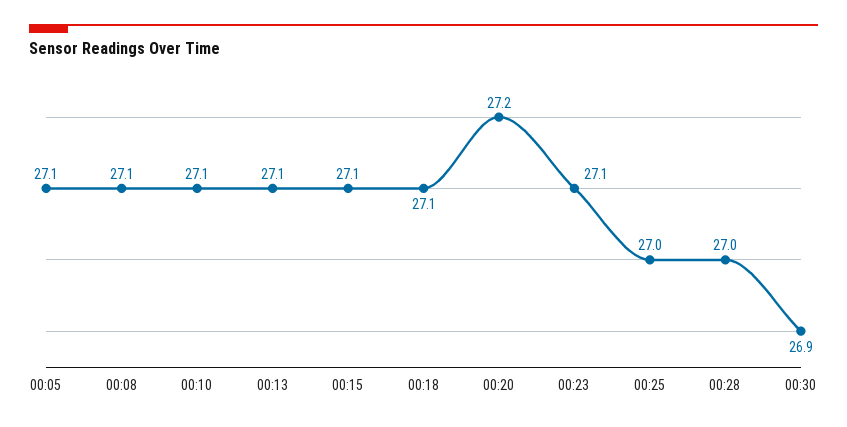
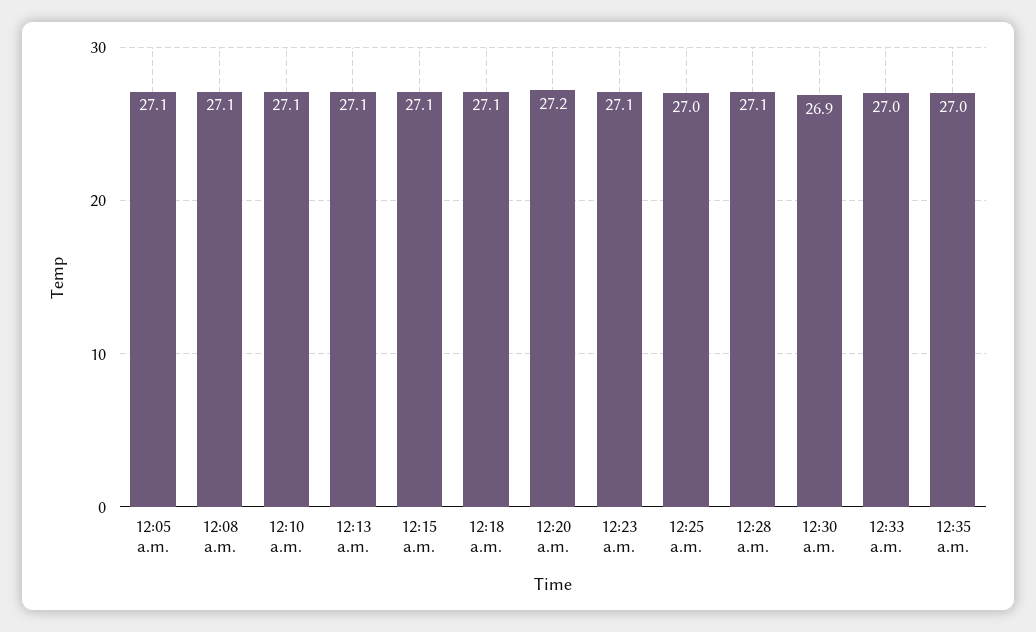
00:28: 27 -> 27.1
12:33 a.m.: none -> 27
12:35 a.m.: none -> 27

